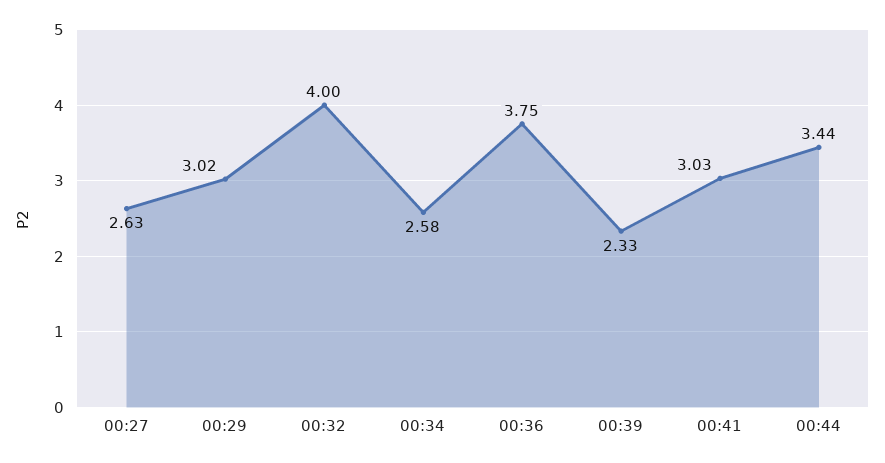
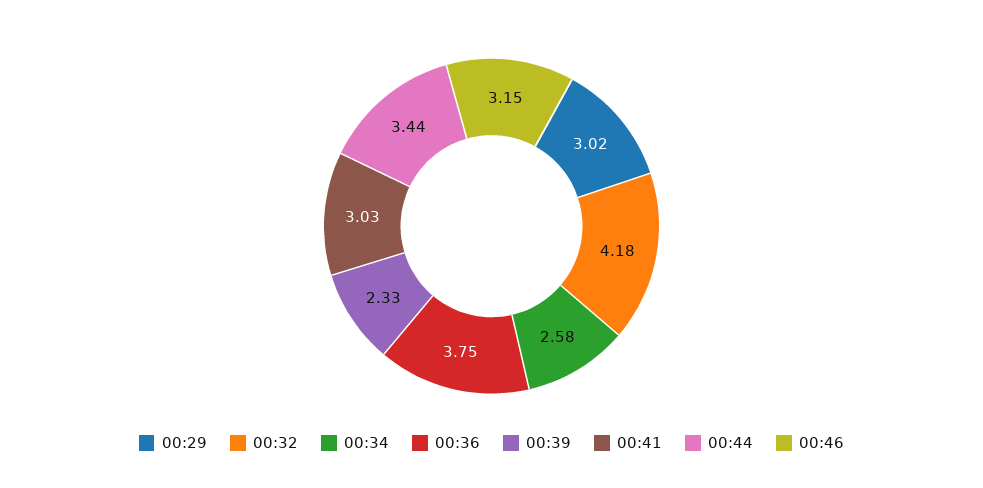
00:27: 2.63 -> none
00:32: 4 -> 4.18
00:46: none -> 3.15

